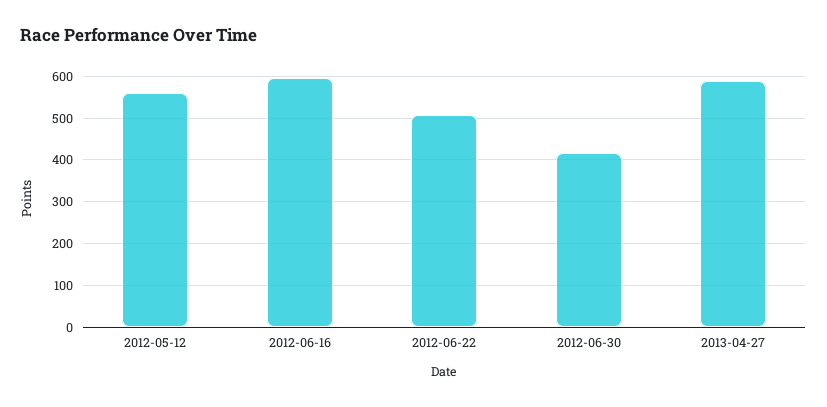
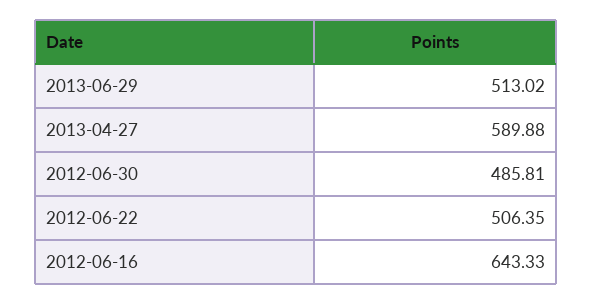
2012-05-12: 560 -> none
2012-06-16: 600 -> 643.33
2012-06-30: 420 -> 485.81
2013-06-29: none -> 513.02

